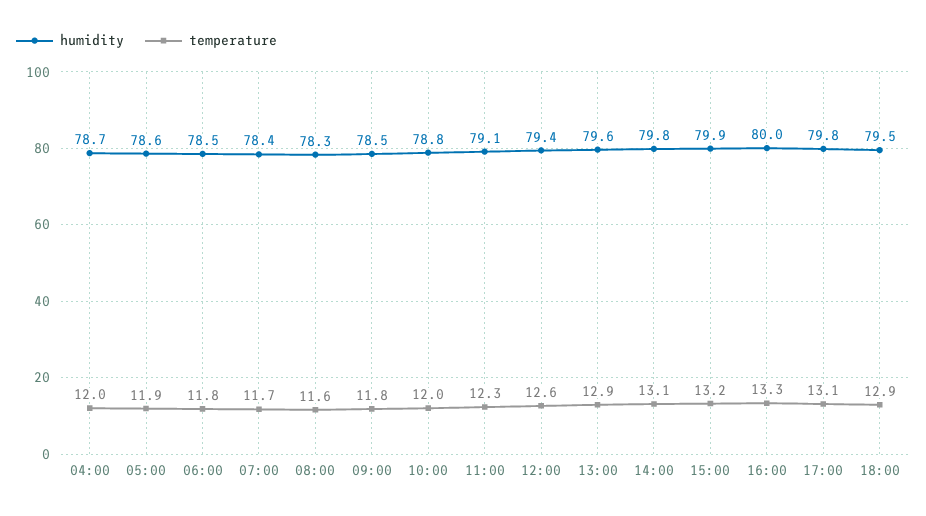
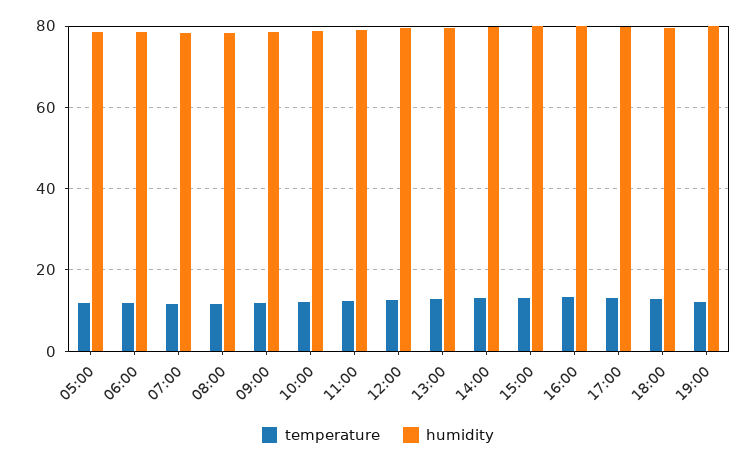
humidity, 04:00: 78.7 -> none
temperature, 04:00: 12 -> none
temperature, 19:00: none -> 12
humidity, 19:00: none -> 80

